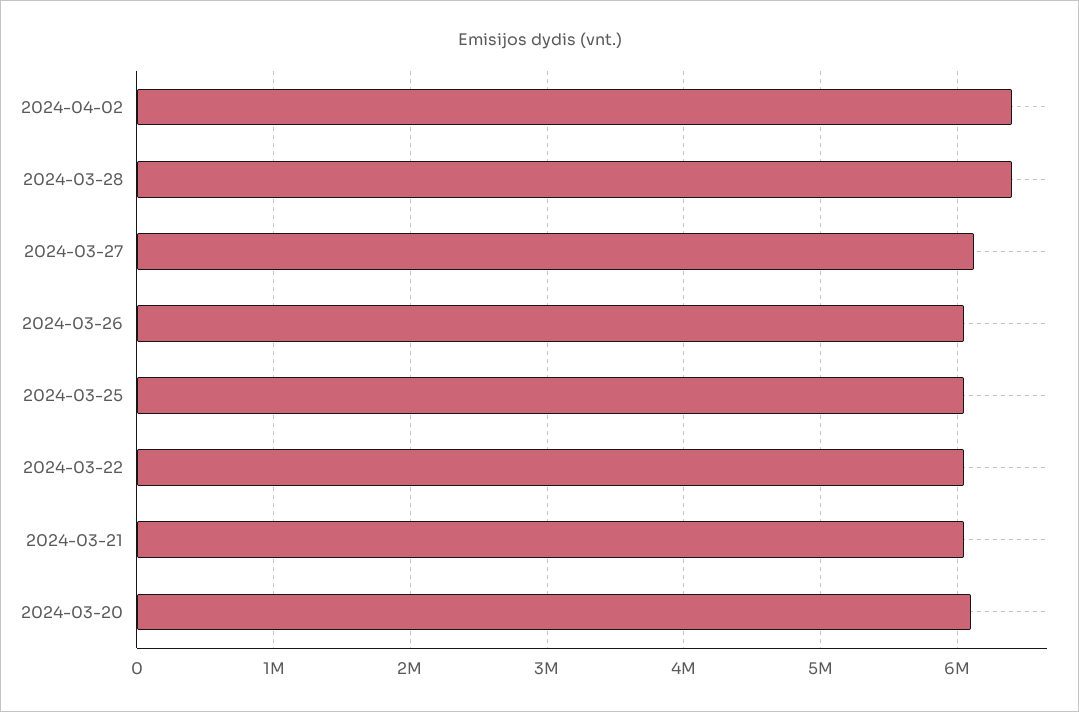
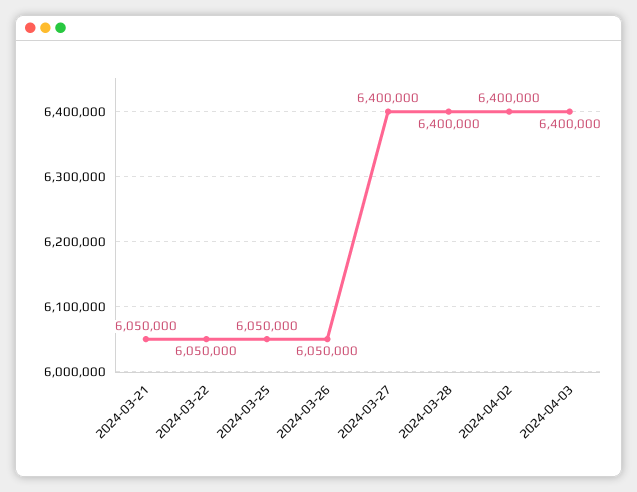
2024-03-27: 6100000 -> 6400000
2024-03-20: 6100000 -> none
2024-04-03: none -> 6400000

